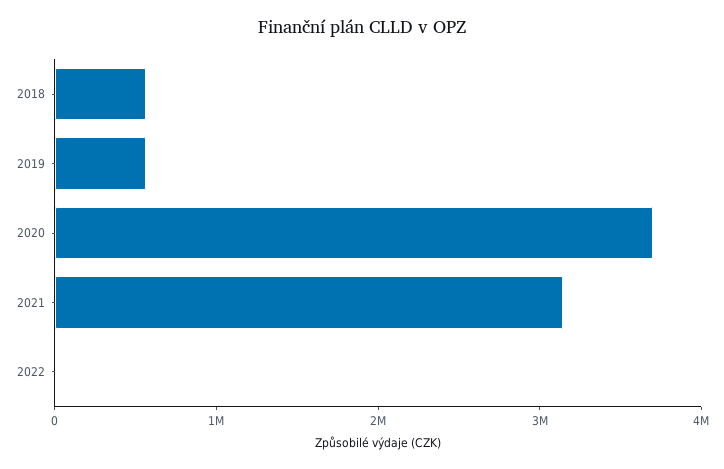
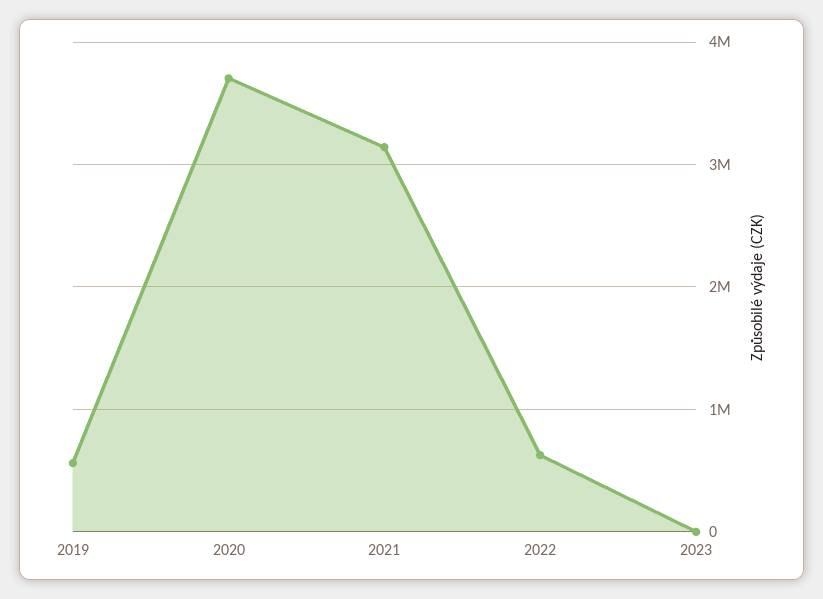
2018: 600000 -> none
2022: 0 -> 600000
2023: none -> 0

